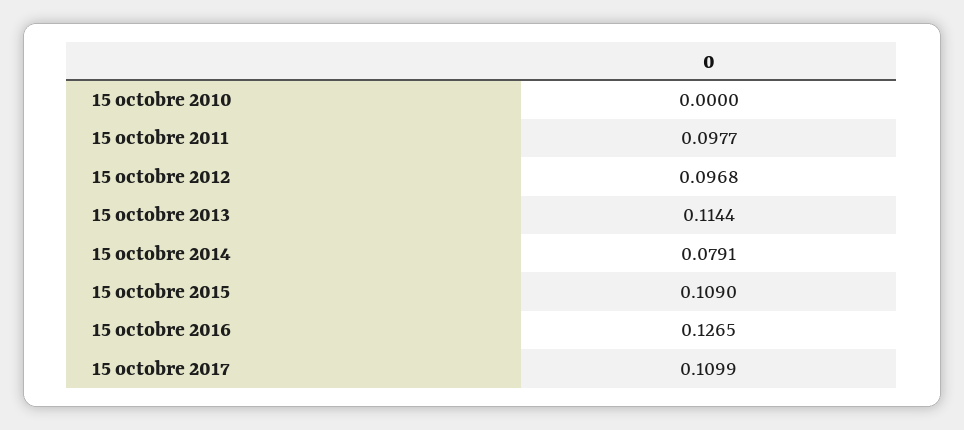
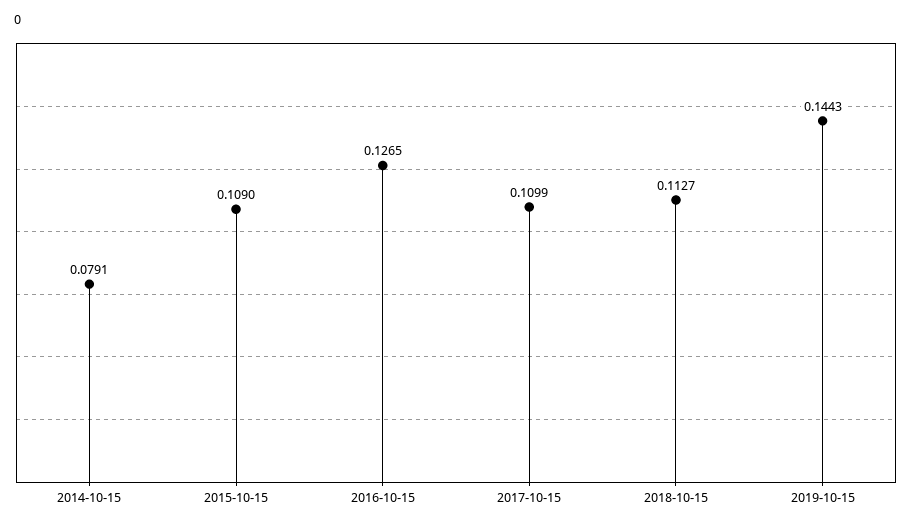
15 octobre 2010: 0 -> none
15 octobre 2011: 0.0977 -> none
15 octobre 2012: 0.0968 -> none
15 octobre 2013: 0.1144 -> none
2018-10-15: none -> 0.1127
2019-10-15: none -> 0.1443

